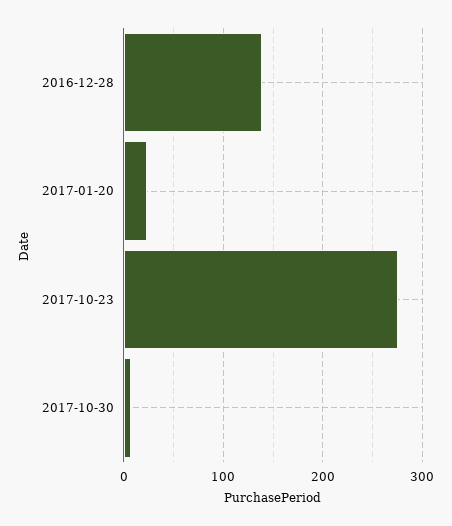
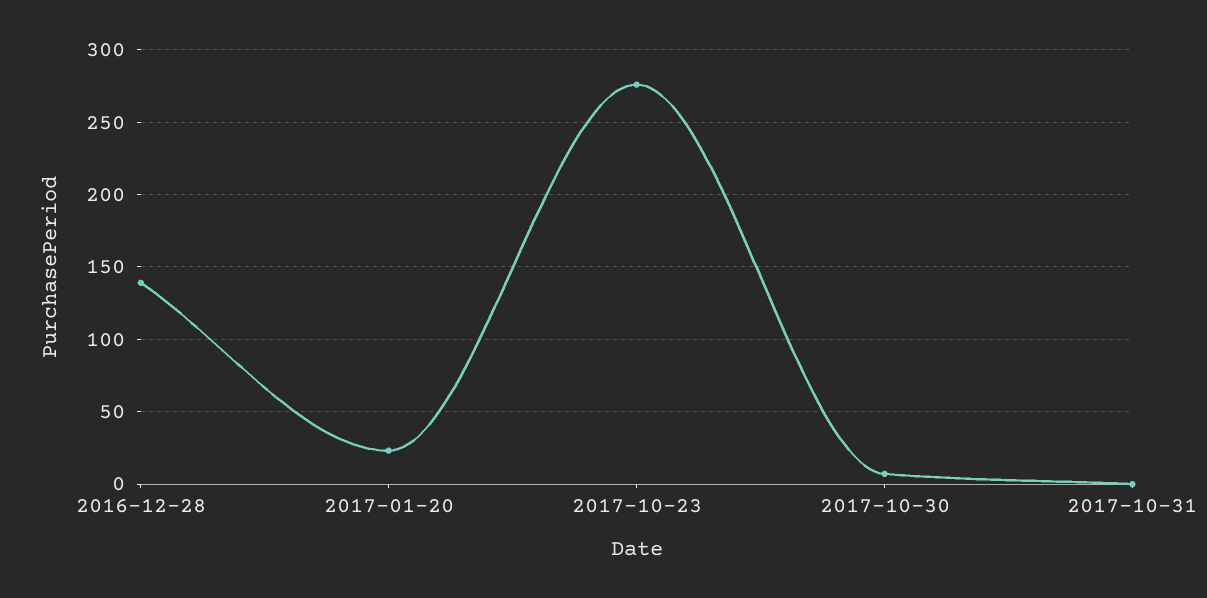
2017-10-31: none -> 0

